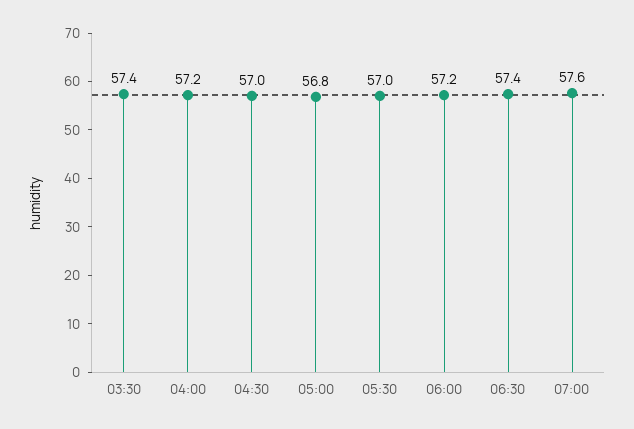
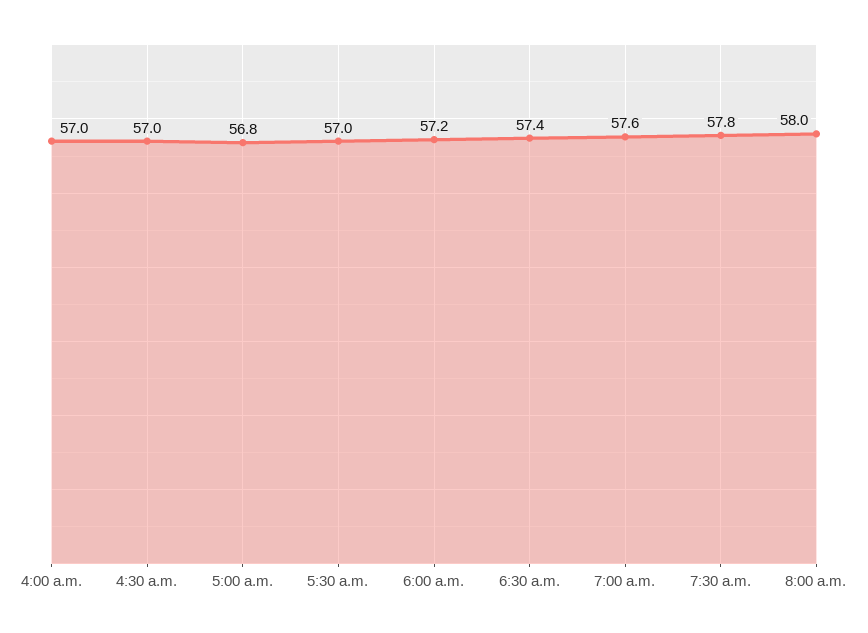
03:30: 57.4 -> none
04:00: 57.2 -> 57
7:30 a.m.: none -> 57.8
8:00 a.m.: none -> 58

